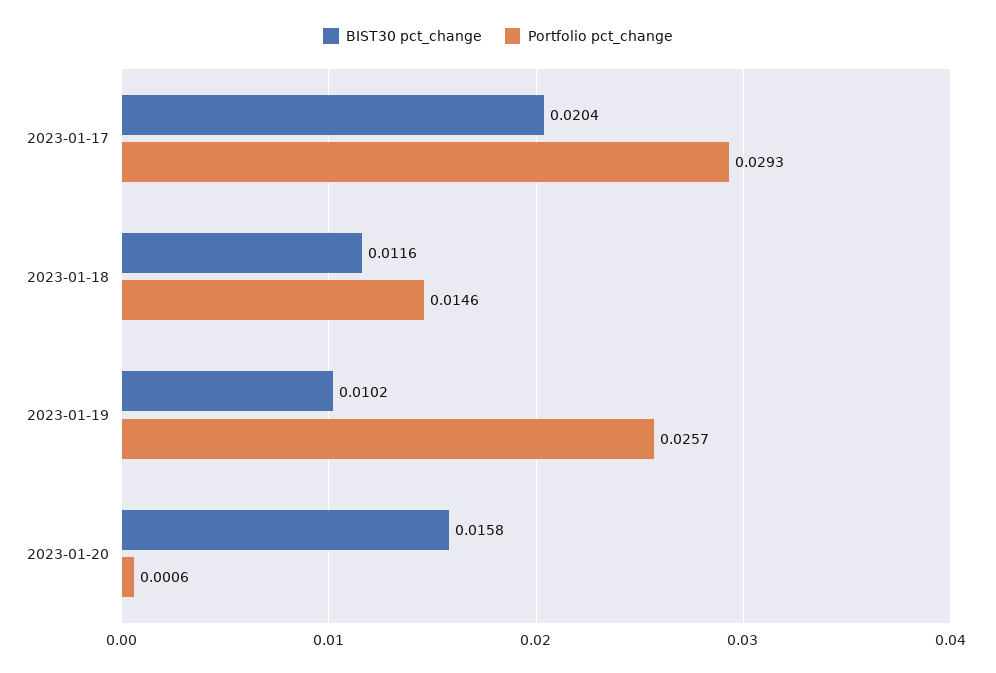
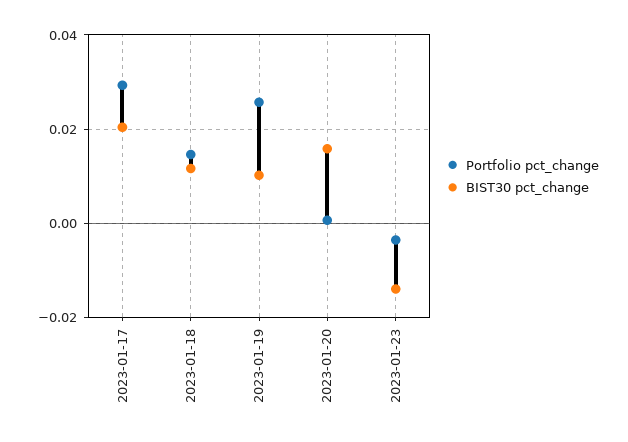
Portfolio pct_change, 2023-01-23: none -> -0.004
BIST30 pct_change, 2023-01-23: none -> -0.014

